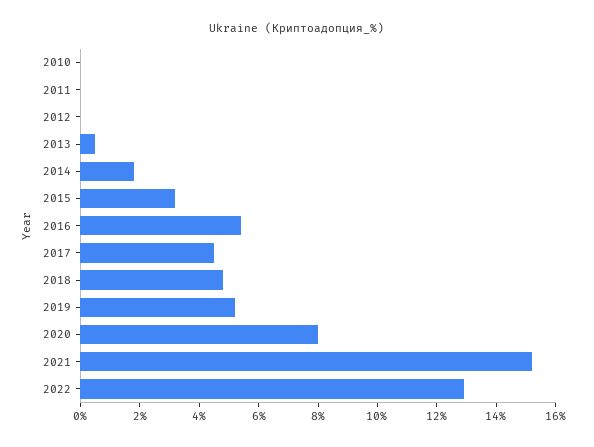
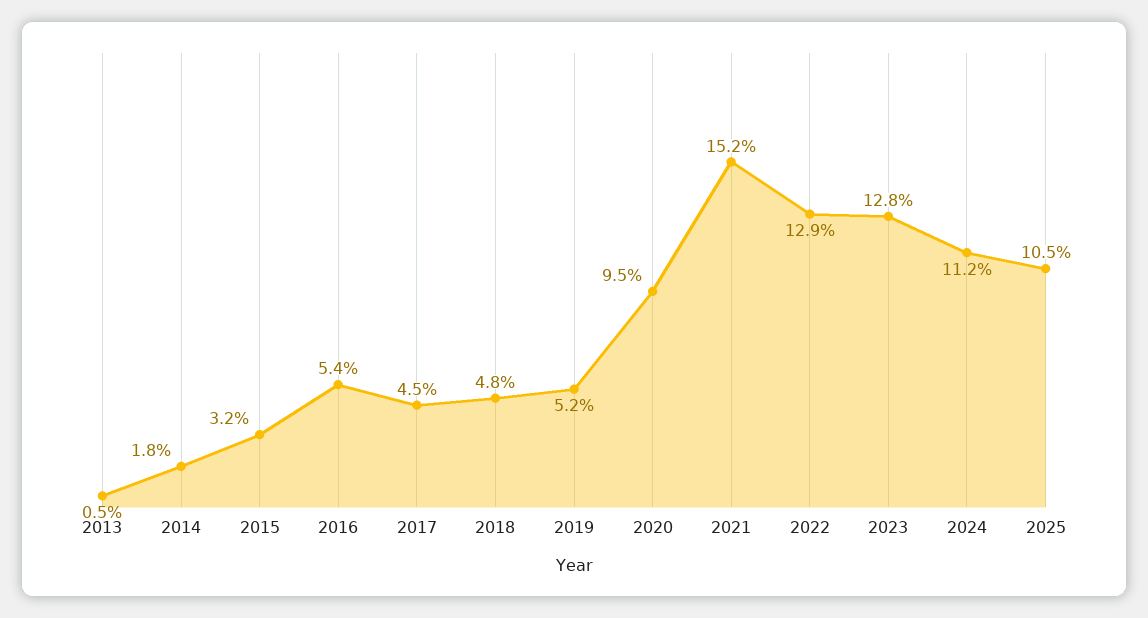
2010: 0 -> none
2011: 0 -> none
2012: 0 -> none
2020: 8 -> 9.5
2023: none -> 12.8
2024: none -> 11.2
2025: none -> 10.5

